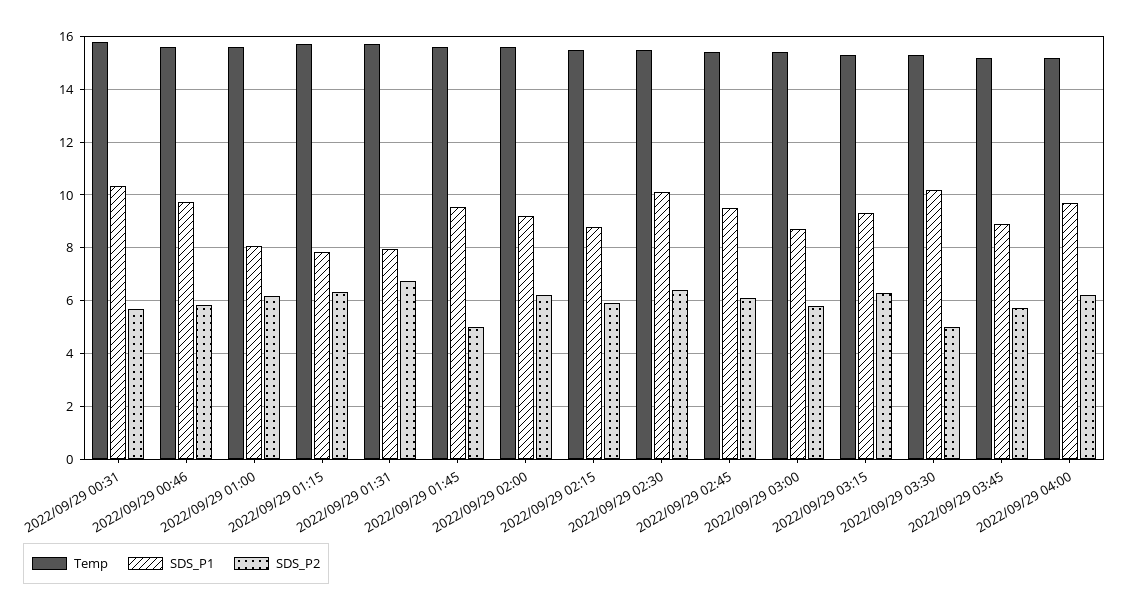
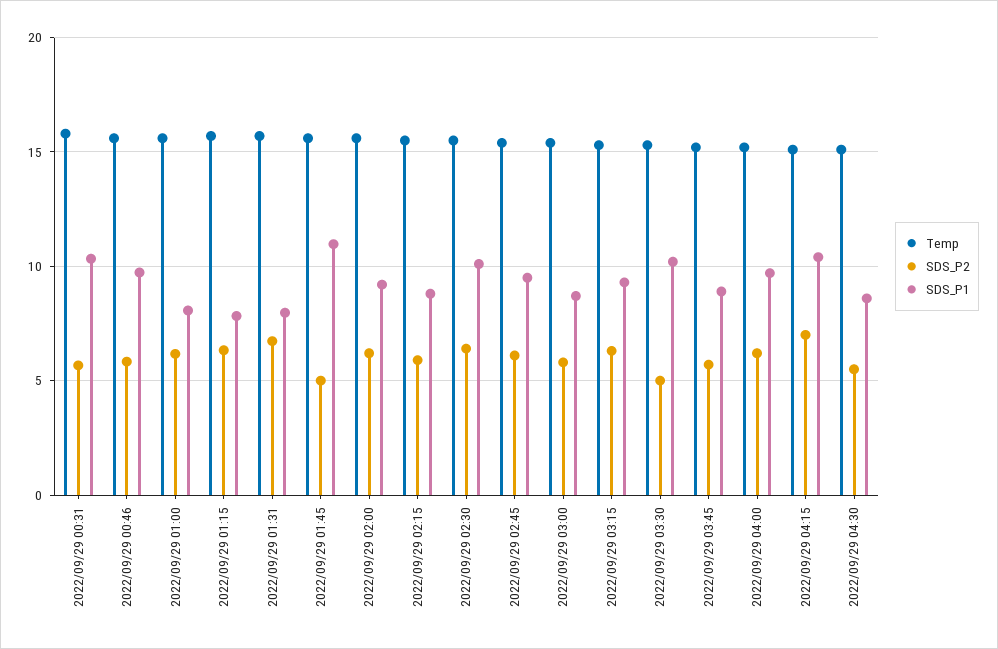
SDS_P1, 2022/09/29 01:45: 9.5 -> 11
Temp, 2022/09/29 04:15: none -> 15
SDS_P2, 2022/09/29 04:15: none -> 7
SDS_P1, 2022/09/29 04:15: none -> 10.5
Temp, 2022/09/29 04:30: none -> 15
SDS_P2, 2022/09/29 04:30: none -> 5.5
SDS_P1, 2022/09/29 04:30: none -> 8.5

